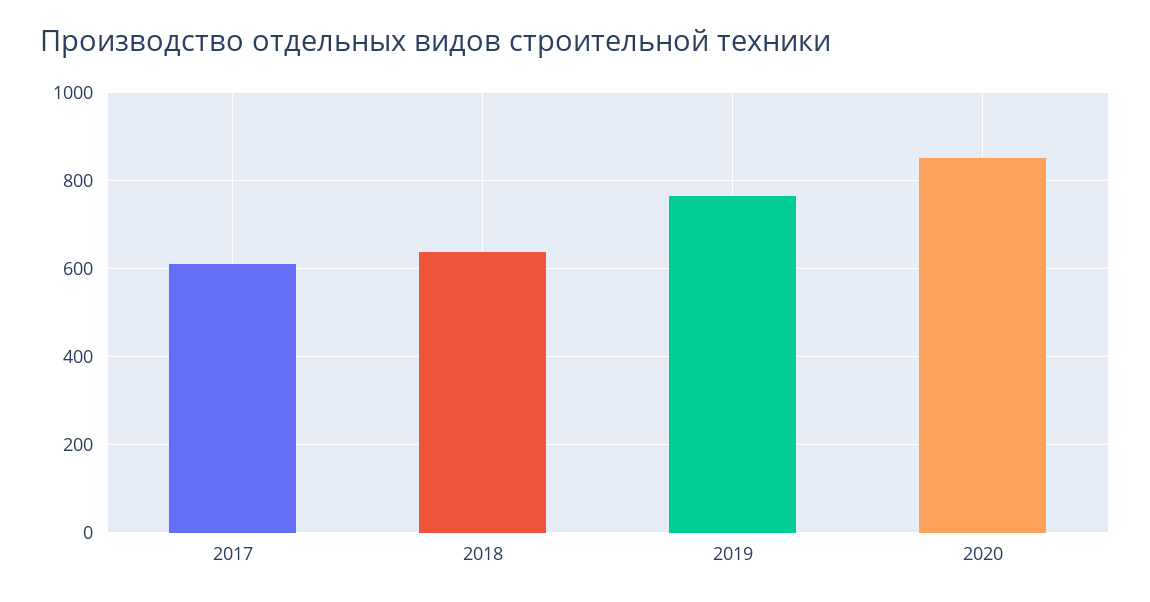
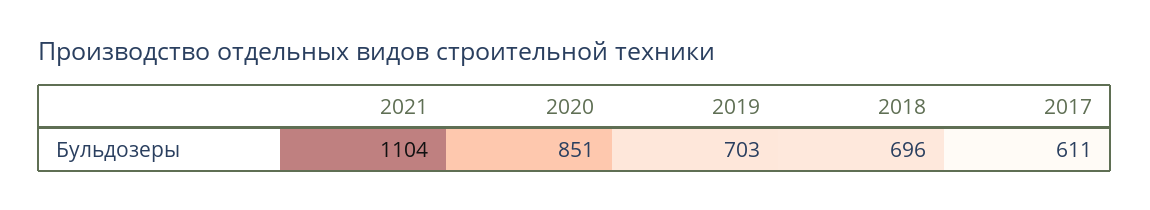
2018: 640 -> 696
2019: 760 -> 703
2021: none -> 1104

